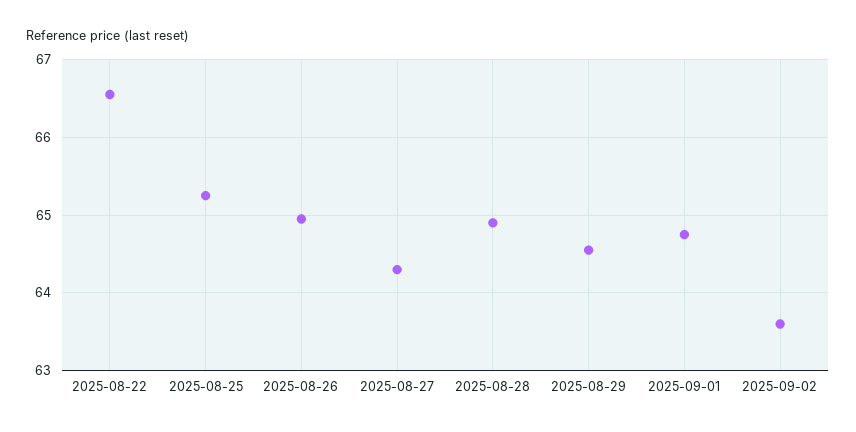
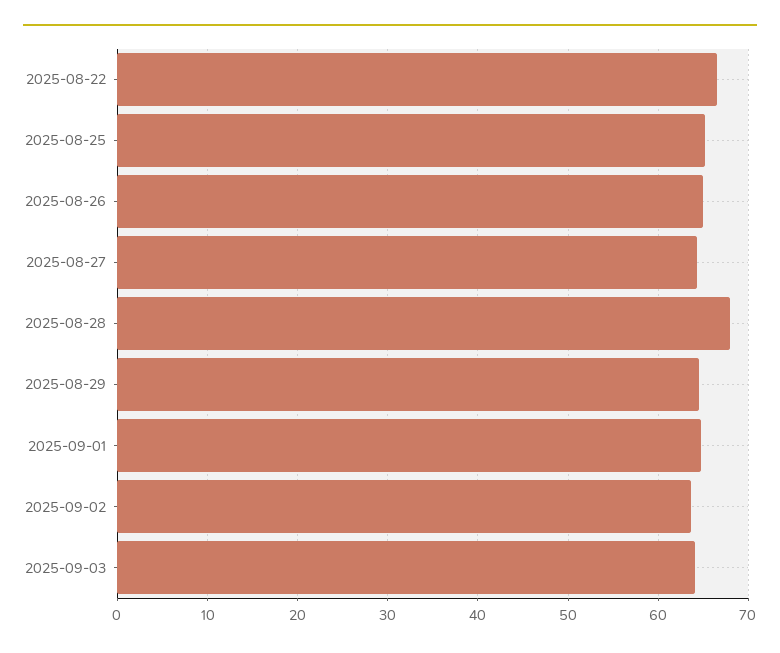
2025-08-28: 64.9 -> 68
2025-09-03: none -> 64

